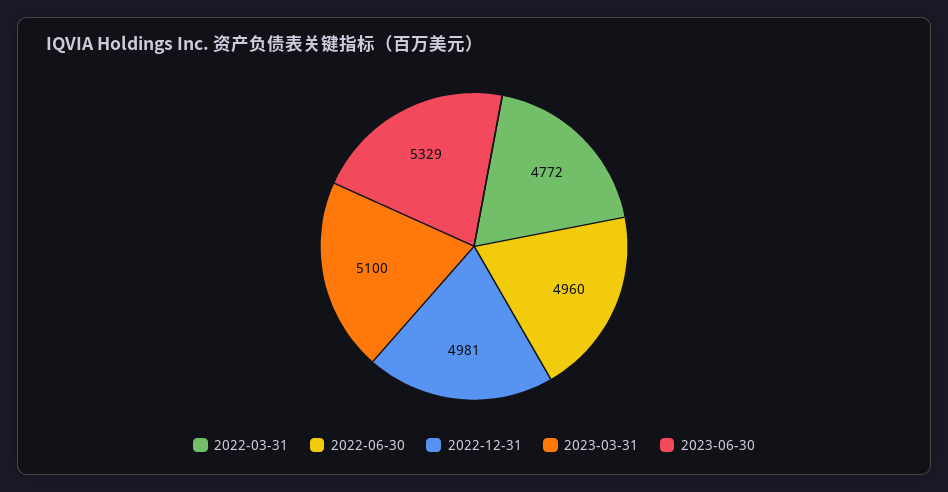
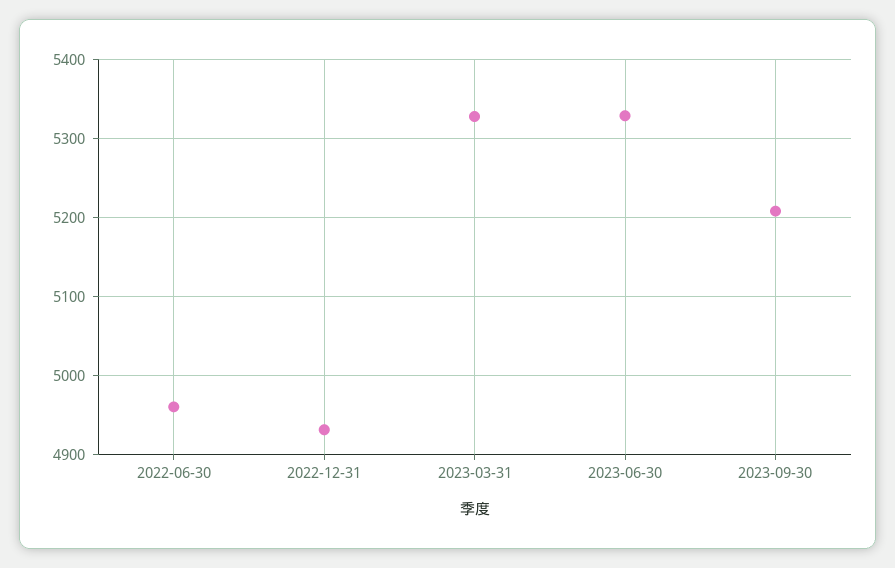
2022-03-31: 4772 -> none
2022-12-31: 4981 -> 4930
2023-03-31: 5100 -> 5330
2023-09-30: none -> 5210

